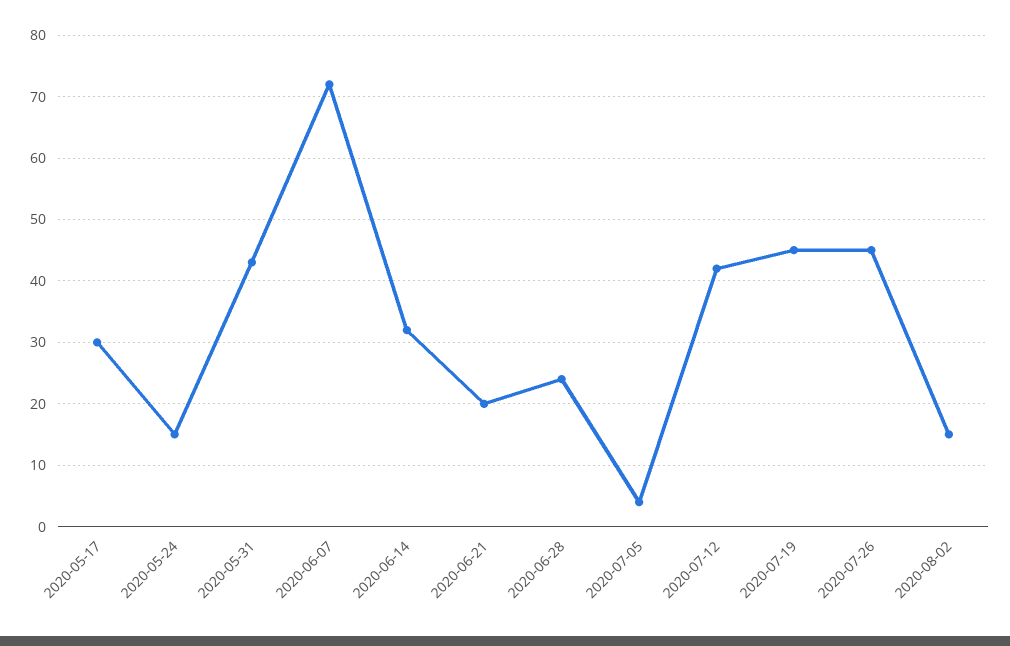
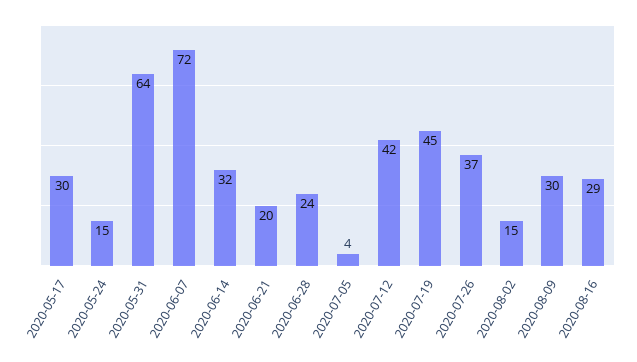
2020-05-31: 43 -> 64
2020-07-26: 45 -> 37
2020-08-09: none -> 30
2020-08-16: none -> 29

